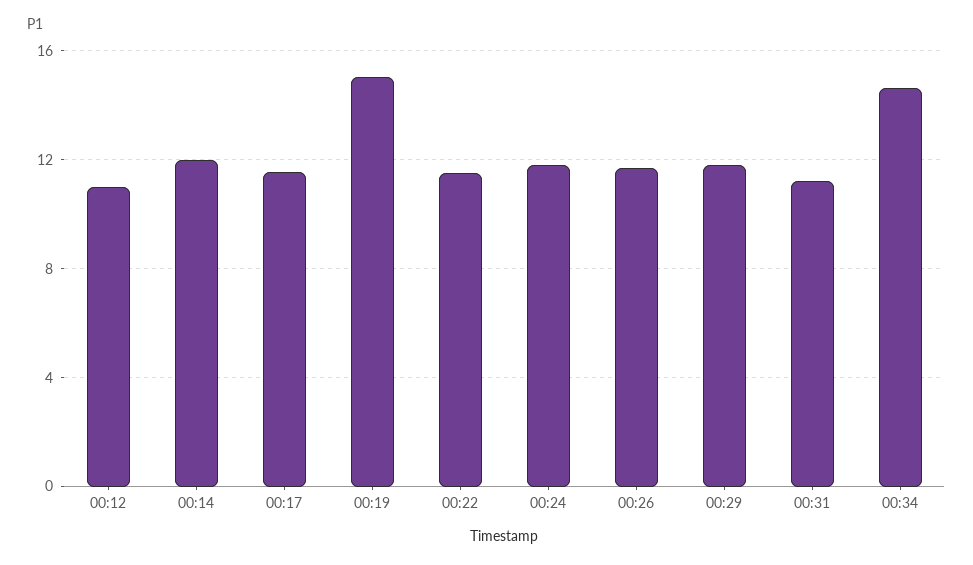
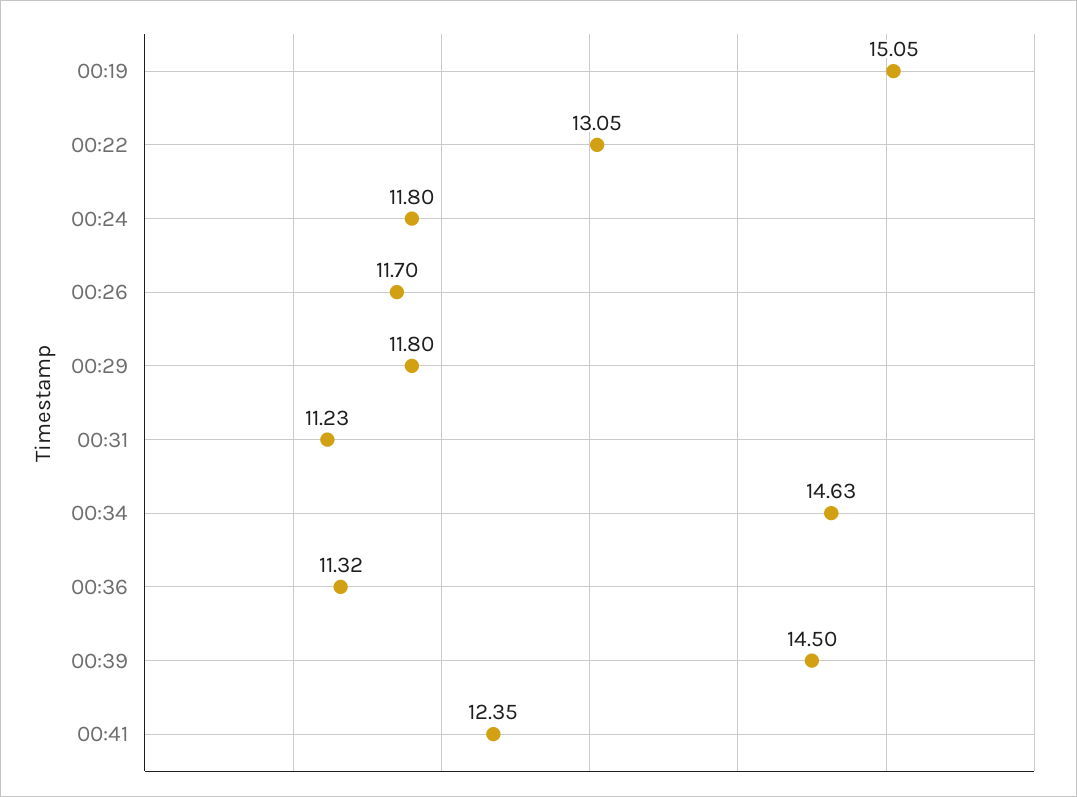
00:12: 11 -> none
00:14: 12 -> none
00:17: 11.5 -> none
00:22: 11.5 -> 13.05
00:36: none -> 11.32
00:39: none -> 14.5
00:41: none -> 12.35

